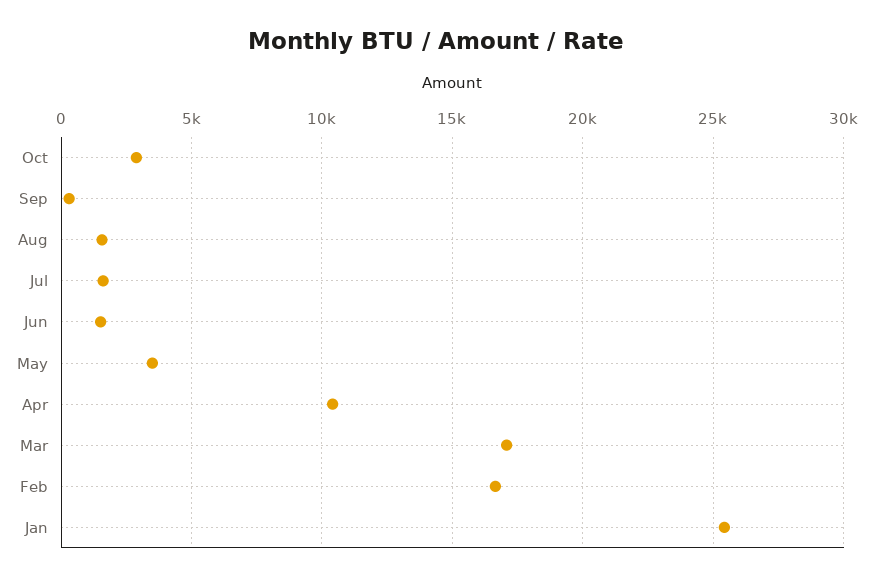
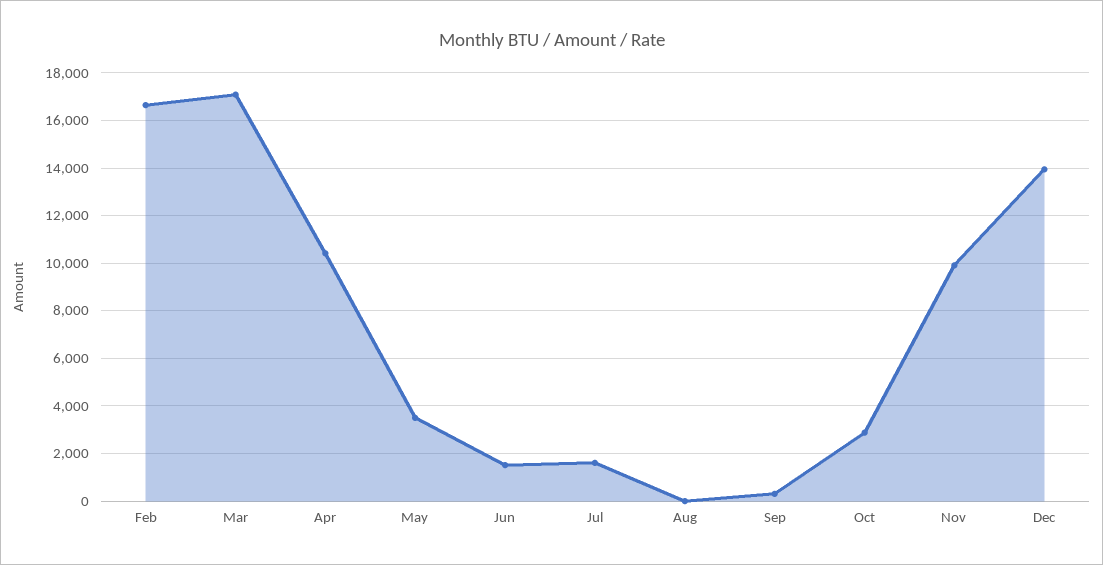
Aug: 1500 -> 0
Jan: 25500 -> none
Nov: none -> 10000
Dec: none -> 14000

